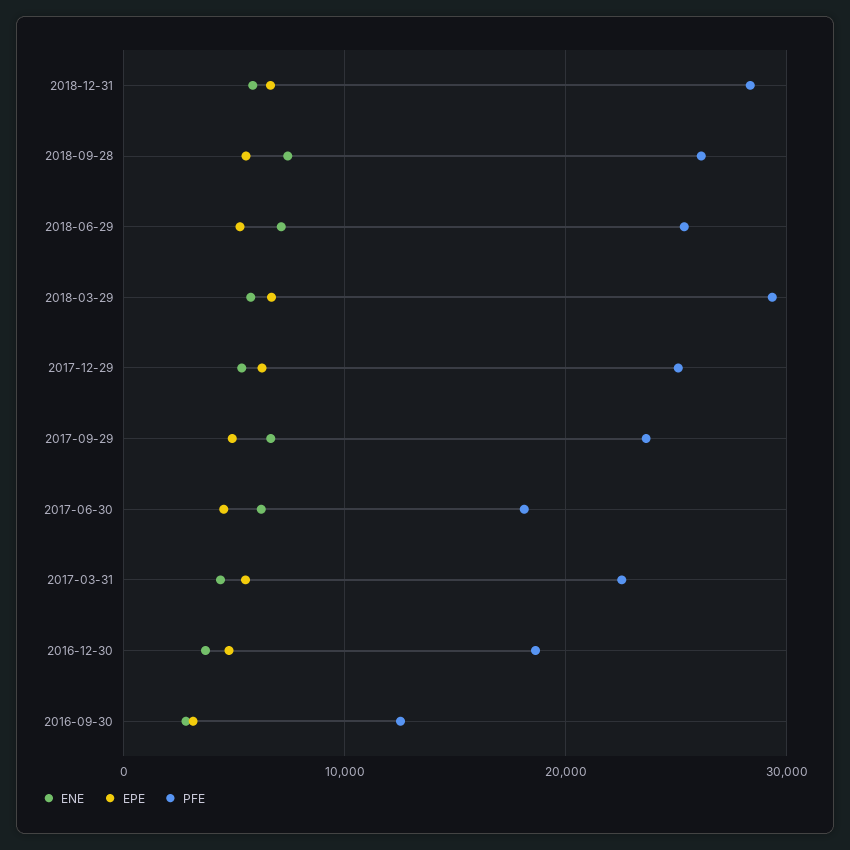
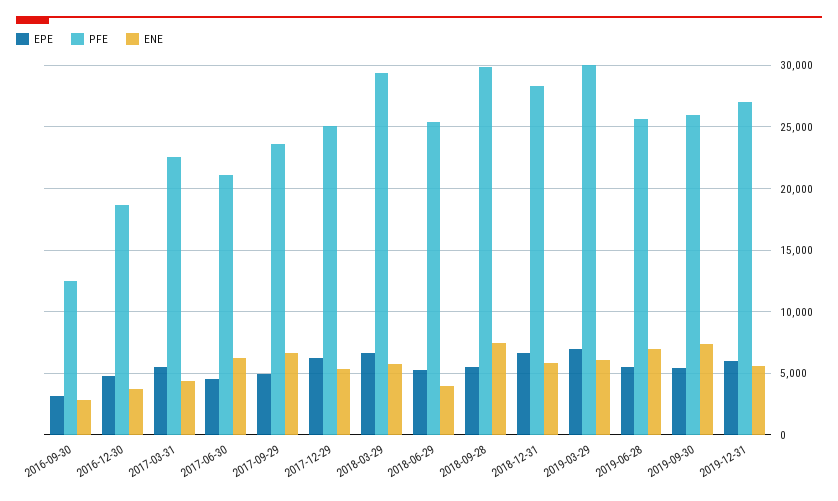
PFE, 2018-09-28: 26000 -> 30000
ENE, 2018-06-29: 7000 -> 4000
PFE, 2017-06-30: 18000 -> 21000
EPE, 2019-03-29: none -> 7000
PFE, 2019-03-29: none -> 30000
ENE, 2019-03-29: none -> 6000
EPE, 2019-06-28: none -> 5500
PFE, 2019-06-28: none -> 25500
ENE, 2019-06-28: none -> 7000
EPE, 2019-09-30: none -> 5500
PFE, 2019-09-30: none -> 26000
ENE, 2019-09-30: none -> 7500
EPE, 2019-12-31: none -> 6000
PFE, 2019-12-31: none -> 27000
ENE, 2019-12-31: none -> 5500

